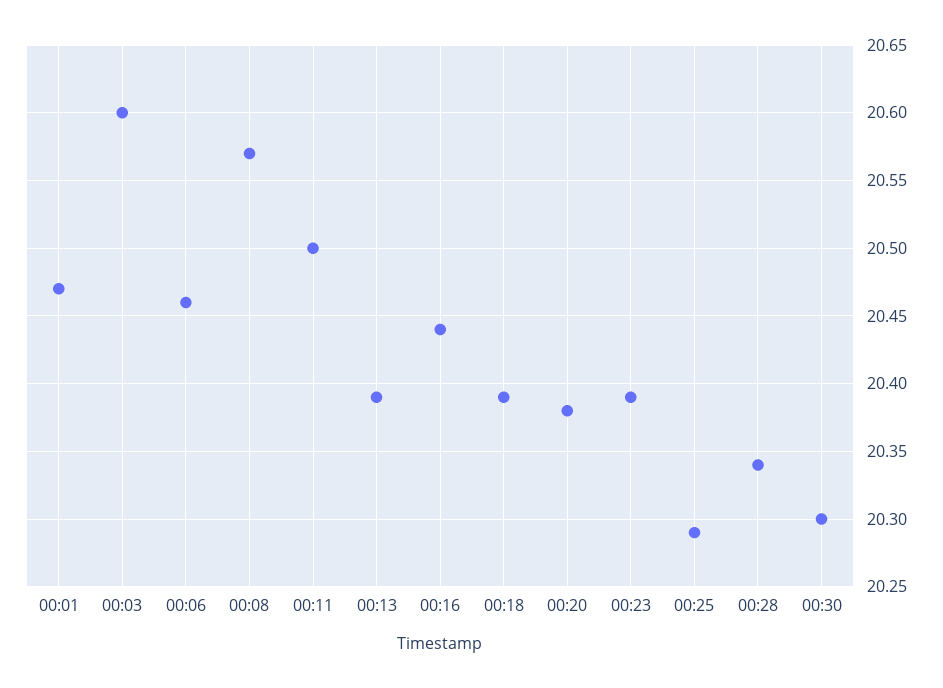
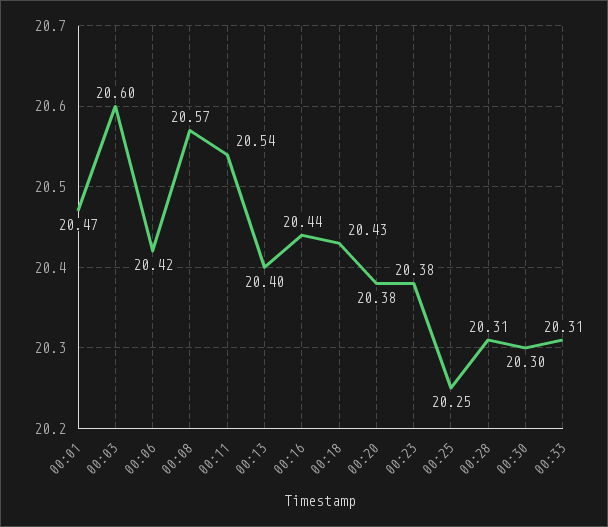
00:06: 20.46 -> 20.42
00:11: 20.5 -> 20.54
00:13: 20.39 -> 20.4
00:18: 20.39 -> 20.43
00:23: 20.39 -> 20.38
00:25: 20.29 -> 20.25
00:28: 20.34 -> 20.31
00:33: none -> 20.31

